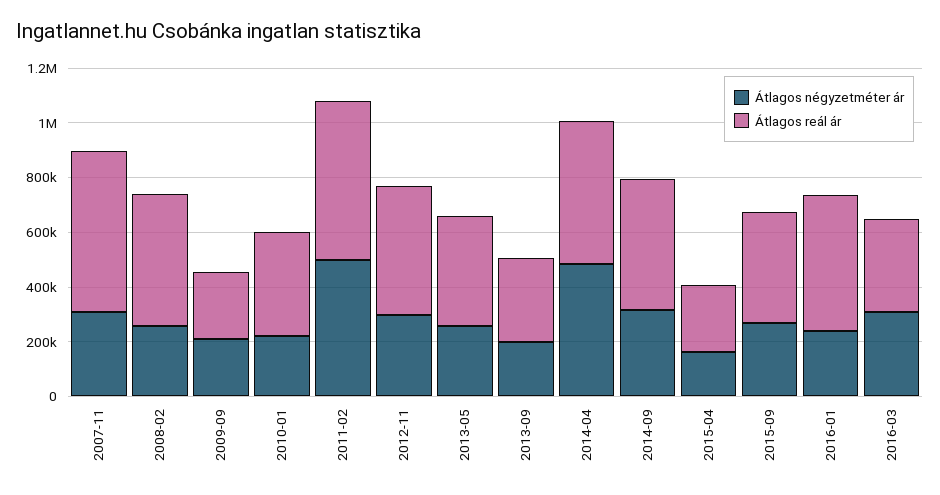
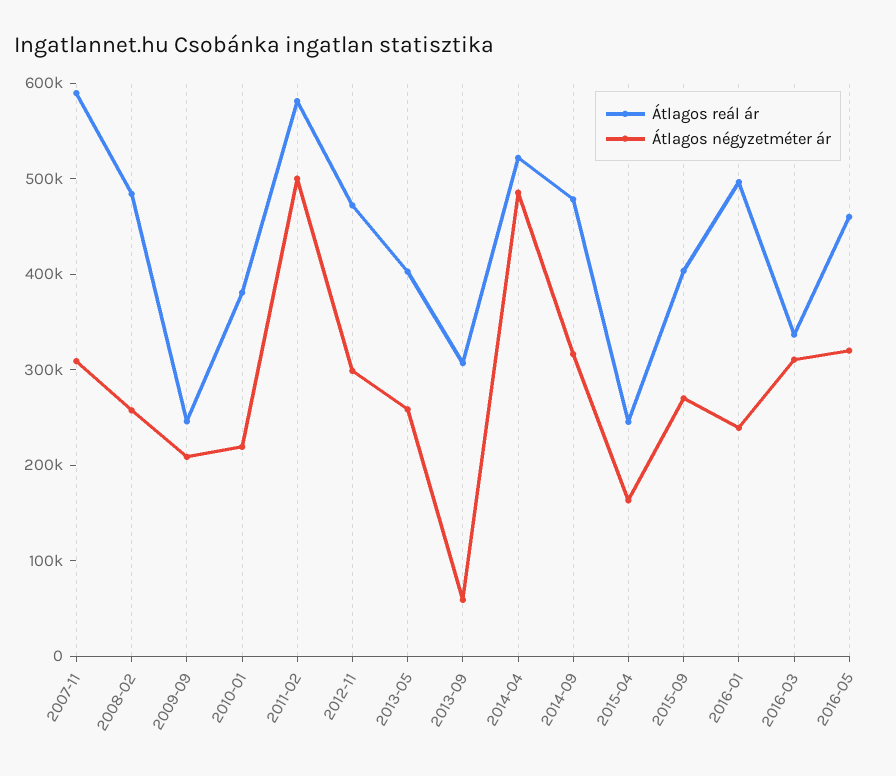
Átlagos négyzetméter ár, 2013-09: 200000 -> 60000
Átlagos reál ár, 2016-05: none -> 460000
Átlagos négyzetméter ár, 2016-05: none -> 320000

